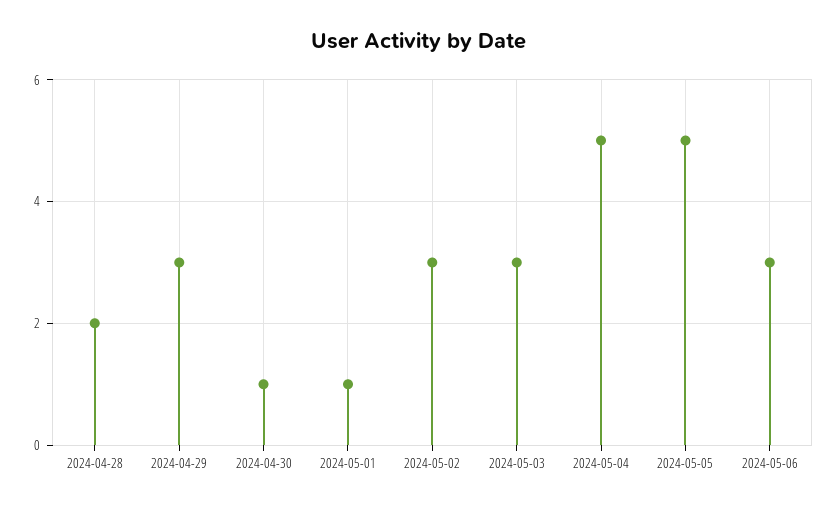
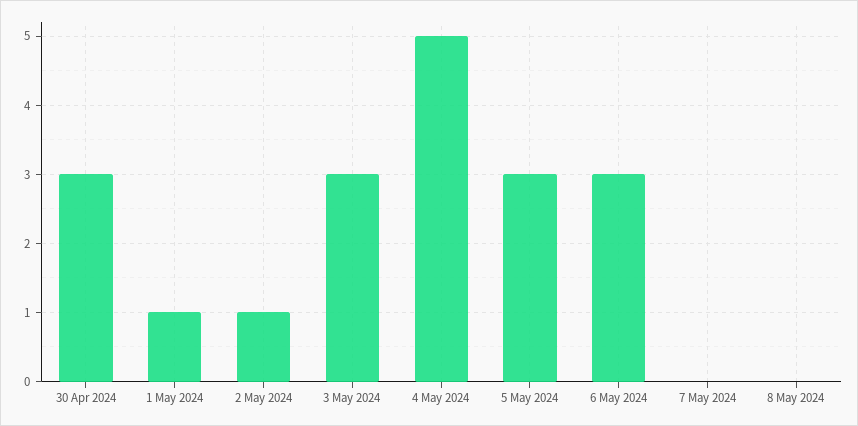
2024-04-28: 2 -> none
2024-04-29: 3 -> none
2024-04-30: 1 -> 3
2024-05-02: 3 -> 1
2024-05-05: 5 -> 3
7 May 2024: none -> 0
8 May 2024: none -> 0

